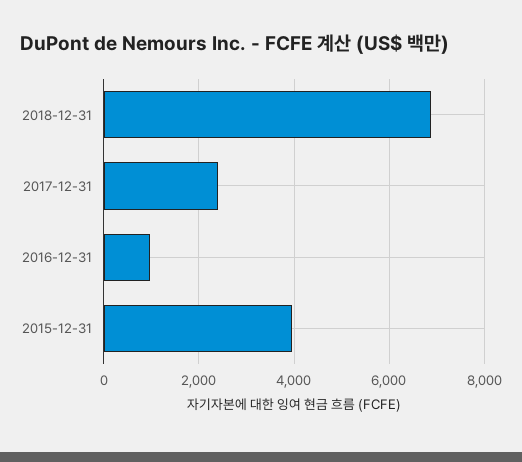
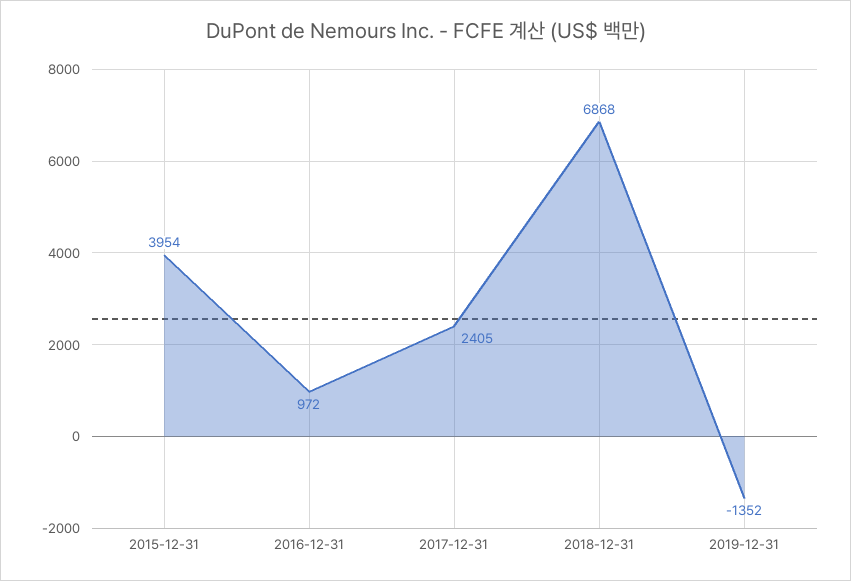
2019-12-31: none -> -1352

